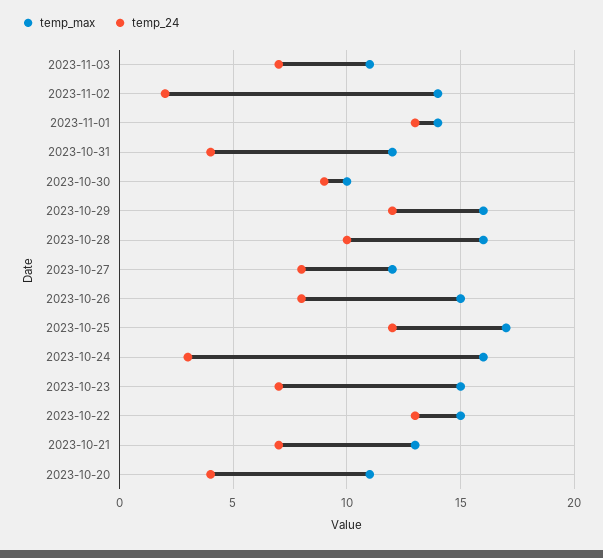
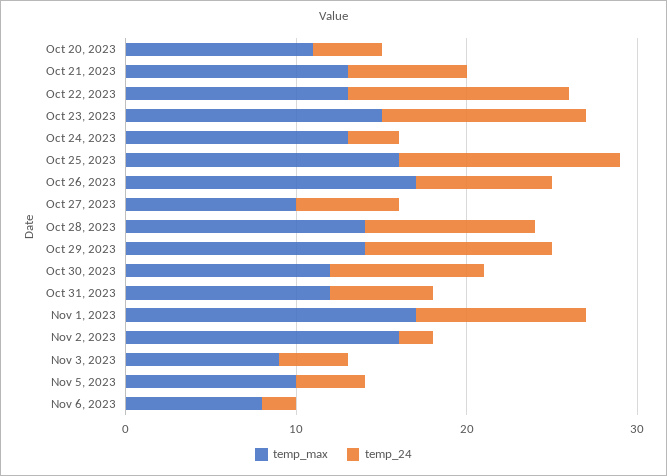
temp_max, 2023-11-03: 11 -> 9
temp_24, 2023-11-03: 7 -> 4
temp_max, 2023-11-02: 14 -> 16
temp_max, 2023-11-01: 14 -> 17
temp_24, 2023-11-01: 13 -> 10
temp_24, 2023-10-31: 4 -> 6
temp_max, 2023-10-30: 10 -> 12
temp_max, 2023-10-29: 16 -> 14
temp_24, 2023-10-29: 12 -> 11
temp_max, 2023-10-28: 16 -> 14
temp_max, 2023-10-27: 12 -> 10
temp_24, 2023-10-27: 8 -> 6
temp_max, 2023-10-26: 15 -> 17
temp_max, 2023-10-25: 17 -> 16
temp_24, 2023-10-25: 12 -> 13
temp_max, 2023-10-24: 16 -> 13
temp_24, 2023-10-23: 7 -> 12
temp_max, 2023-10-22: 15 -> 13
temp_max, Nov 5, 2023: none -> 10
temp_24, Nov 5, 2023: none -> 4
temp_max, Nov 6, 2023: none -> 8
temp_24, Nov 6, 2023: none -> 2

